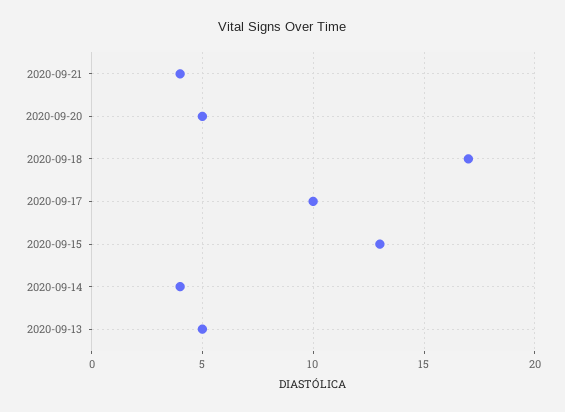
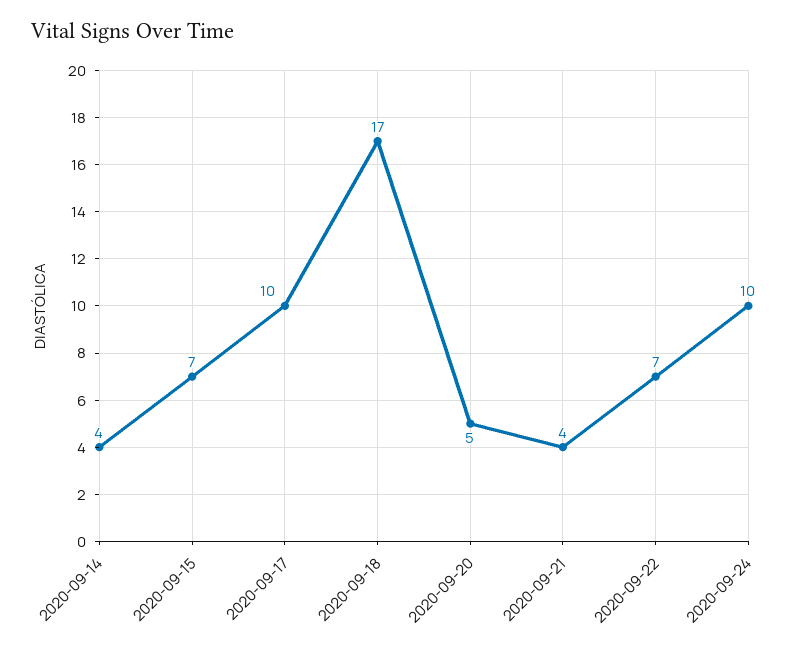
2020-09-15: 13 -> 7
2020-09-13: 5 -> none
2020-09-22: none -> 7
2020-09-24: none -> 10

